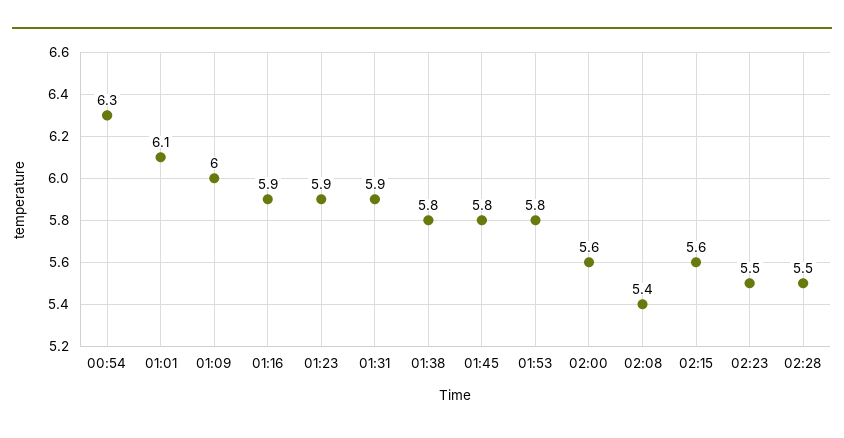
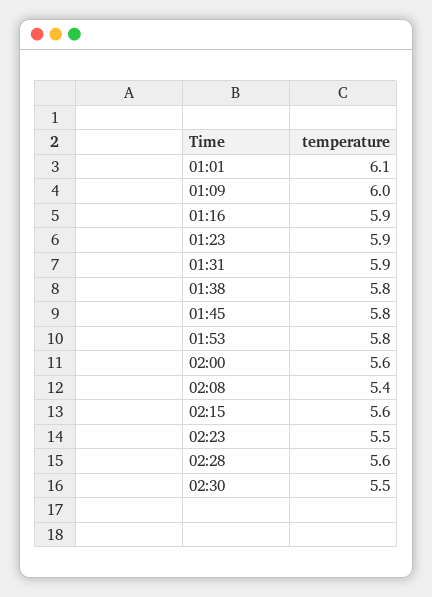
00:54: 6.3 -> none
02:28: 5.5 -> 5.6
02:30: none -> 5.5

